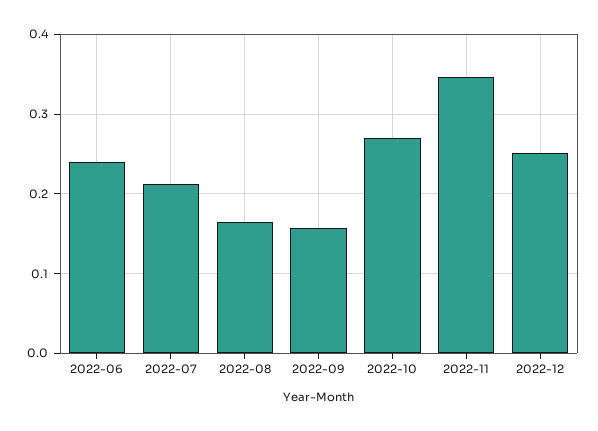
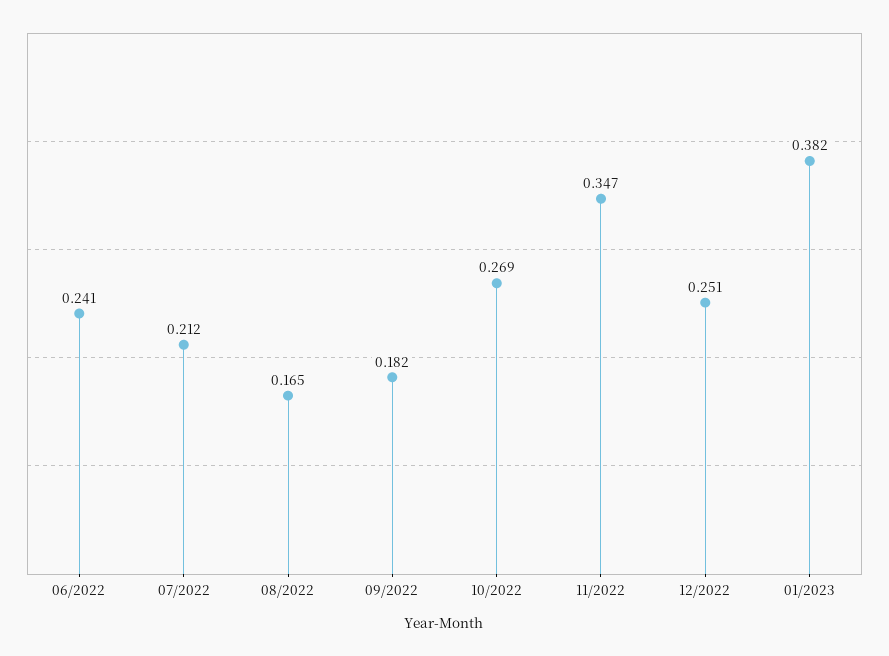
2022-09: 0.16 -> 0.182
01/2023: none -> 0.382

